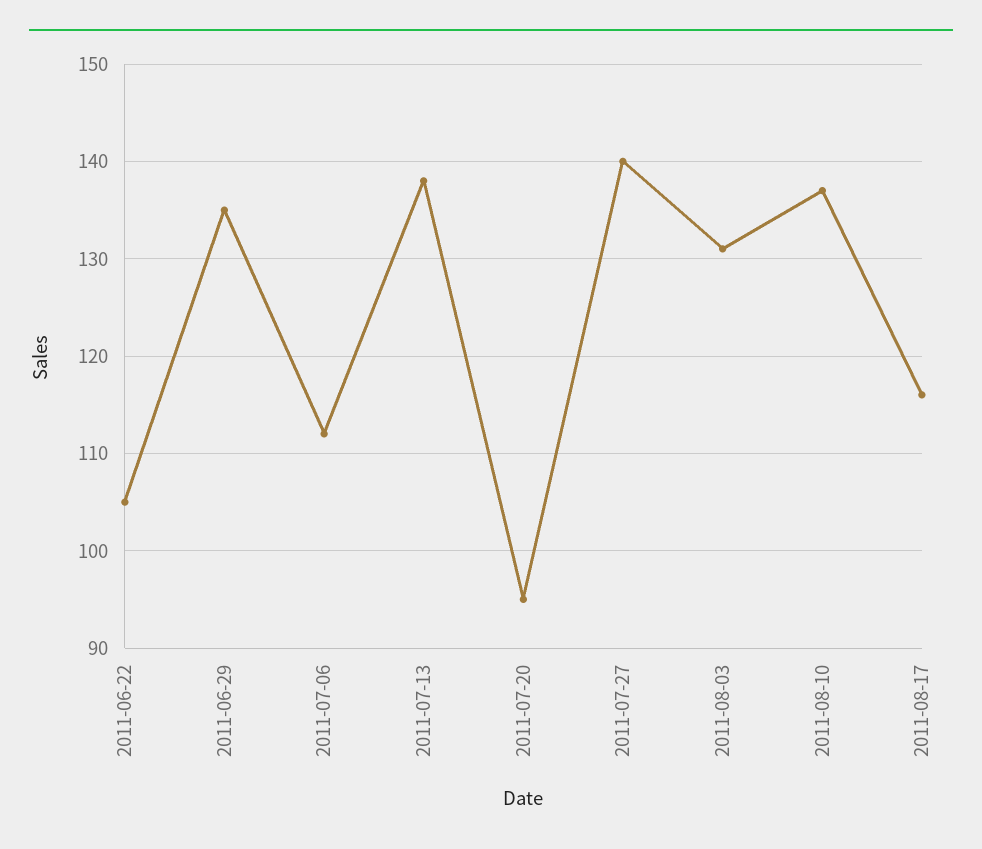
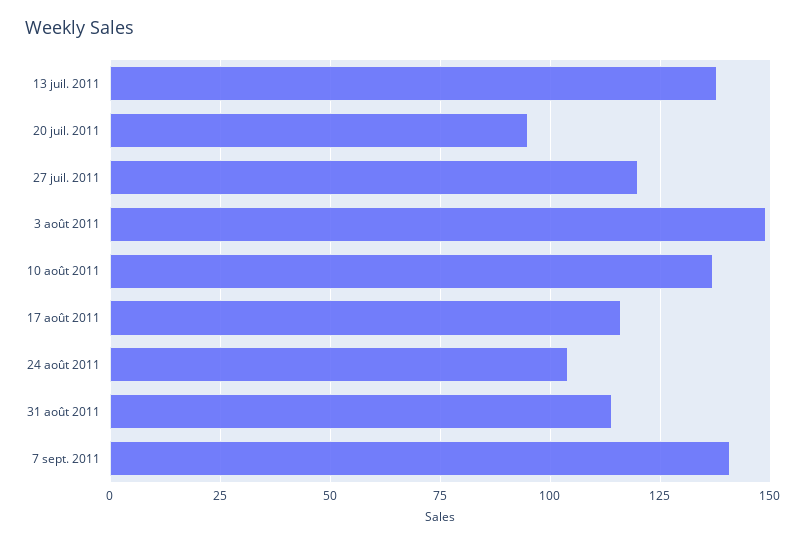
2011-06-22: 105 -> none
2011-06-29: 135 -> none
2011-07-06: 112 -> none
2011-07-27: 140 -> 120
2011-08-03: 131 -> 150
24 août 2011: none -> 105
31 août 2011: none -> 115
7 sept. 2011: none -> 140

